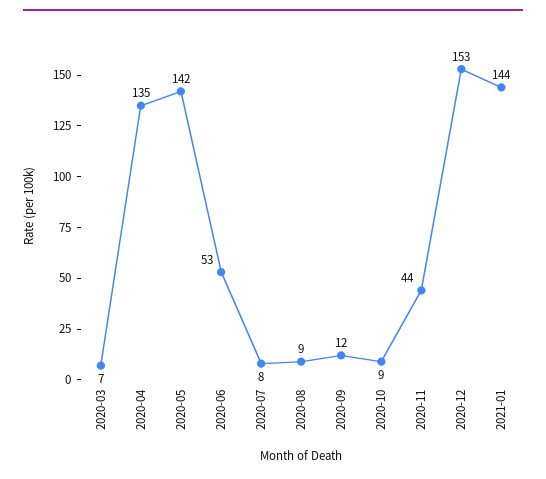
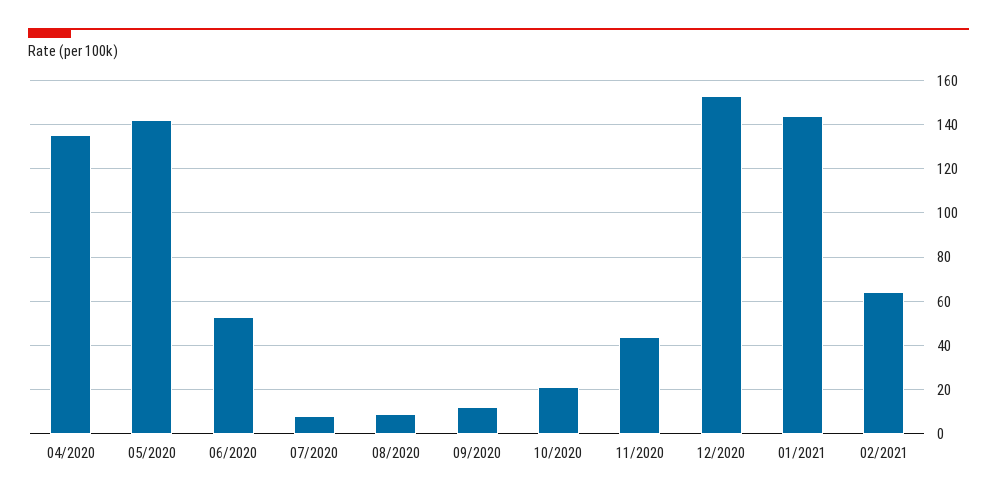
2020-03: 7 -> none
2020-10: 9 -> 20
02/2021: none -> 65

